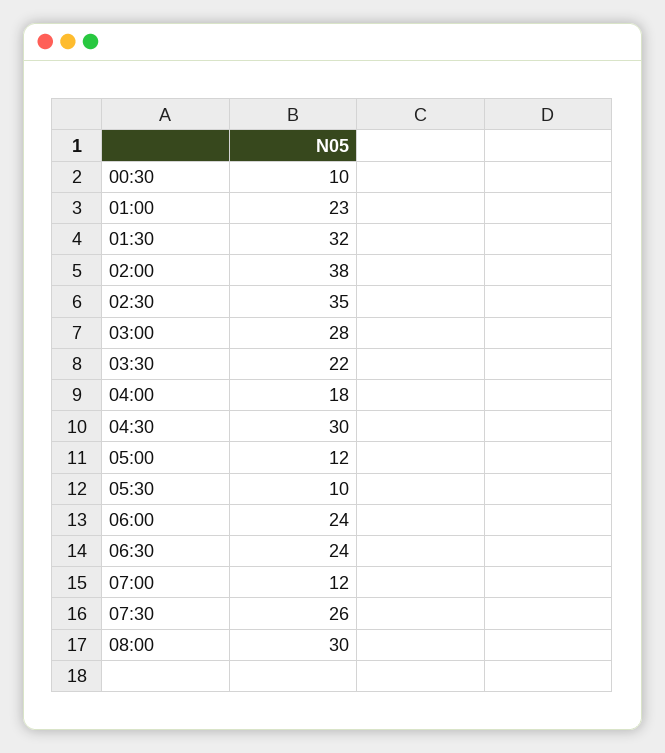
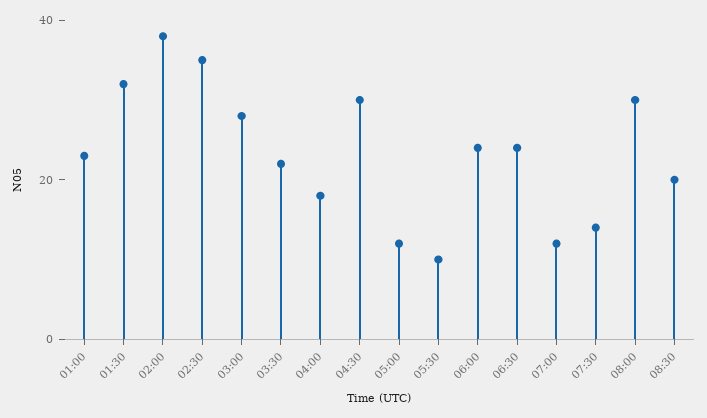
00:30: 10 -> none
07:30: 26 -> 15
08:30: none -> 20

